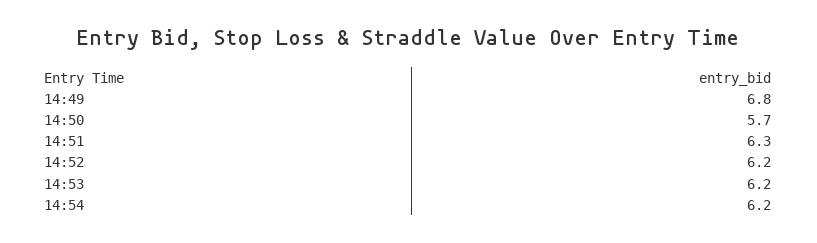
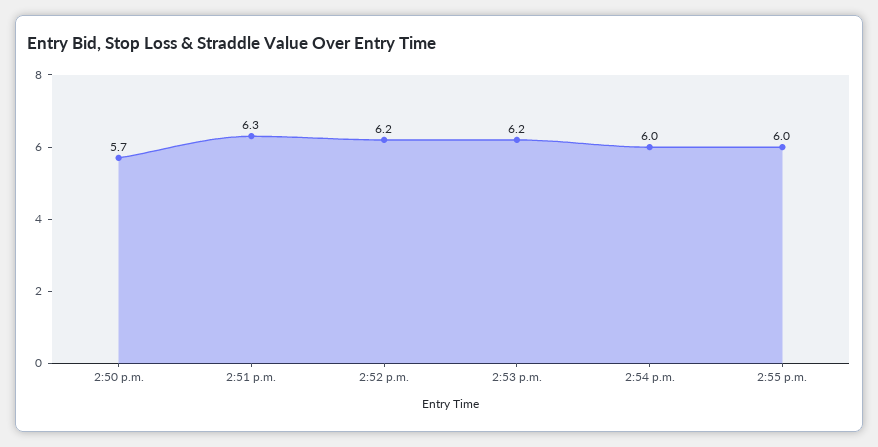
14:49: 6.8 -> none
14:54: 6.2 -> 6
2:55 p.m.: none -> 6

